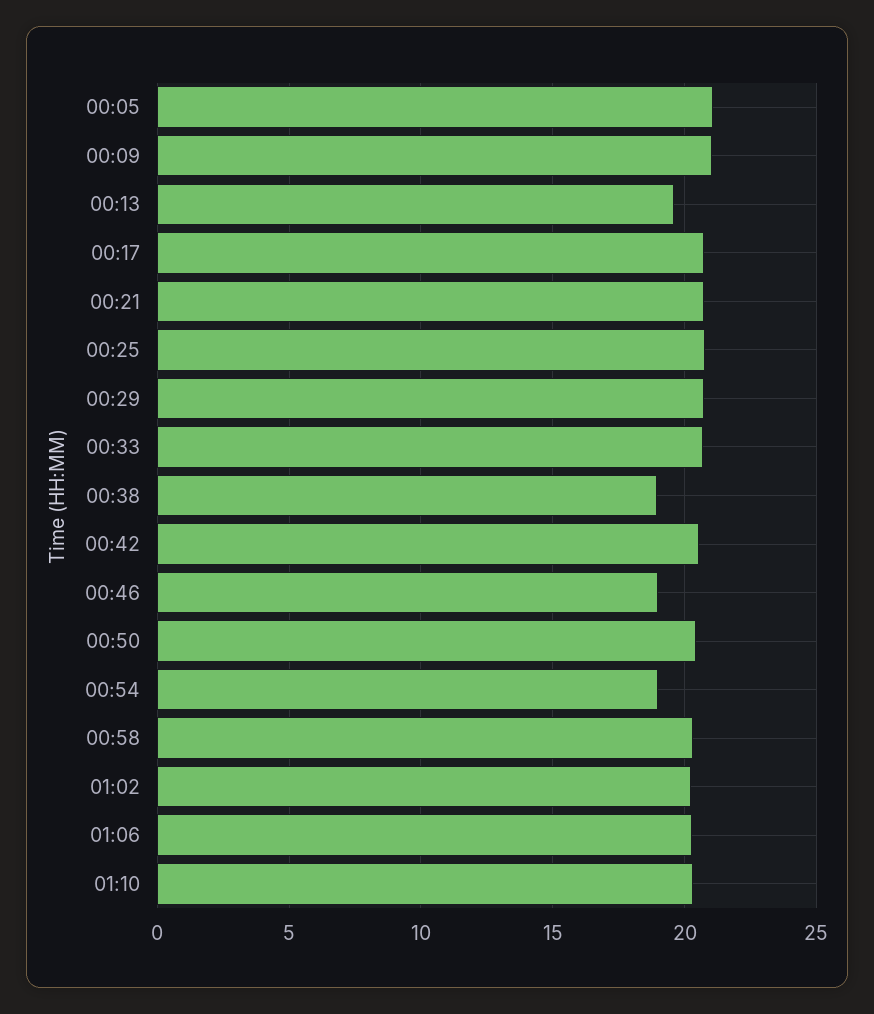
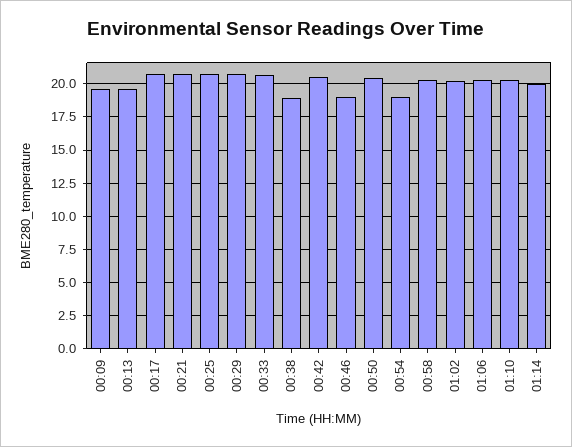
00:05: 21 -> none
00:09: 21 -> 19.5
01:14: none -> 20

